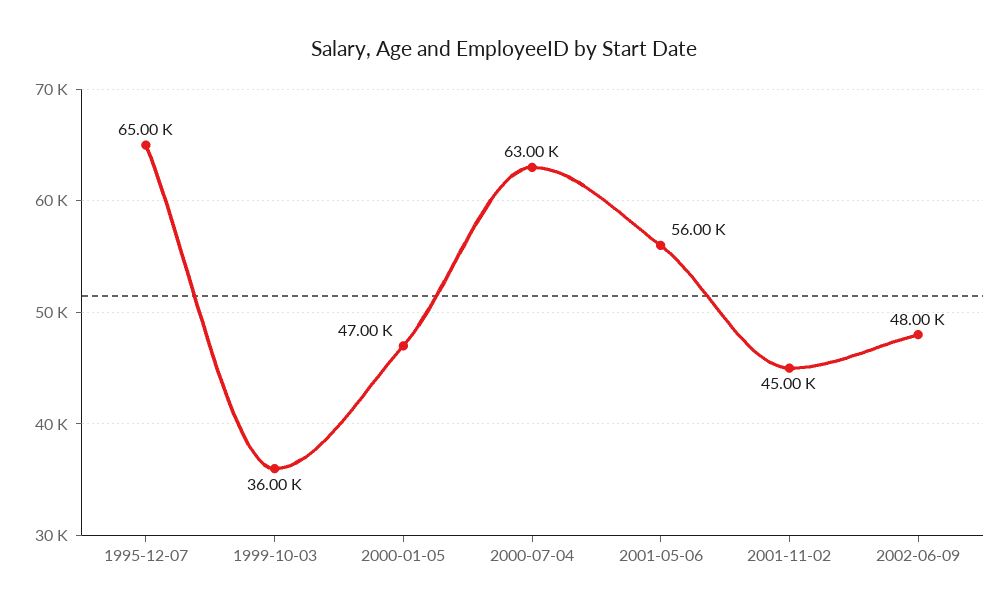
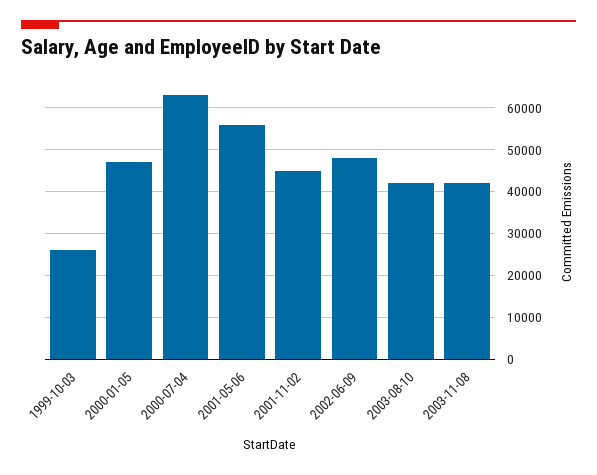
1995-12-07: 65000 -> none
1999-10-03: 36000 -> 26000
2003-08-10: none -> 42000
2003-11-08: none -> 42000

